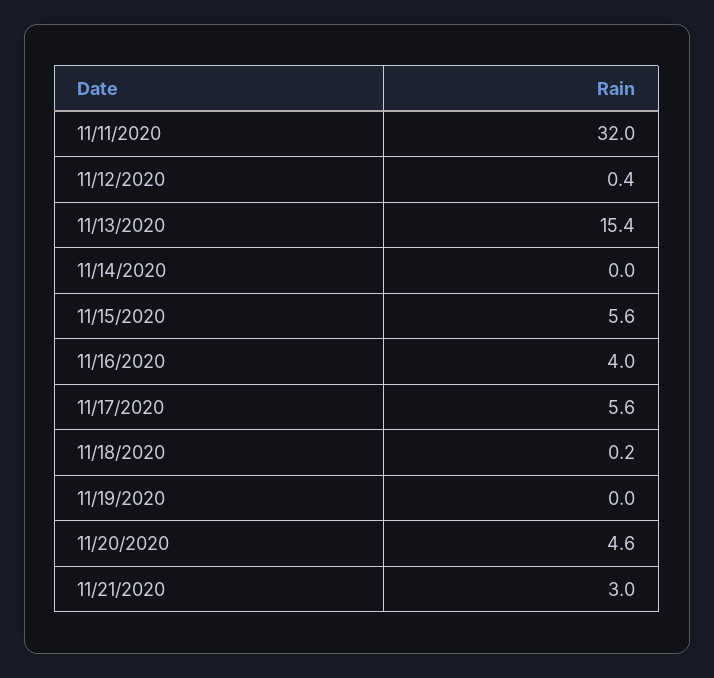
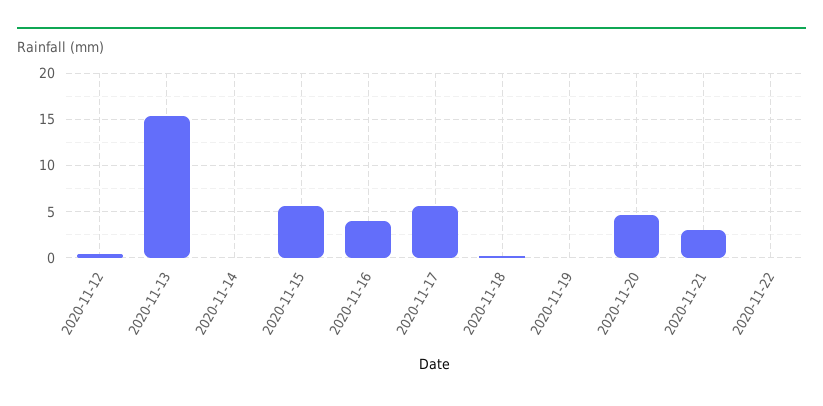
11/11/2020: 32 -> none
2020-11-22: none -> 0

